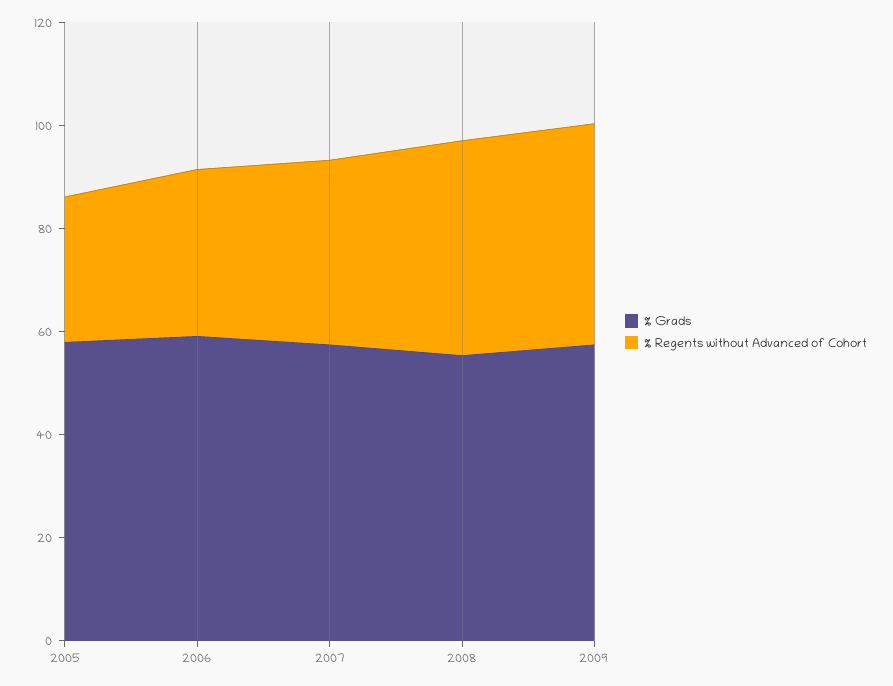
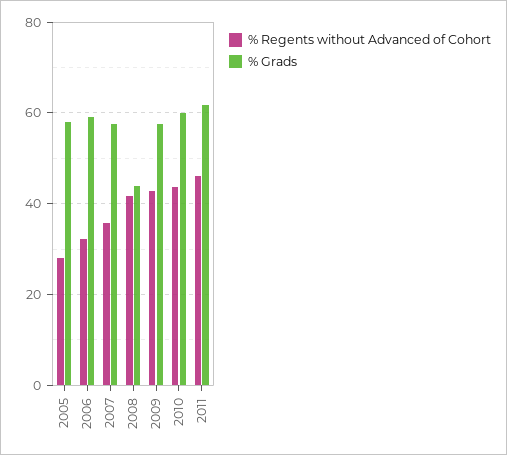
% Grads, 2008: 55 -> 44
% Regents without Advanced of Cohort, 2010: none -> 44
% Grads, 2010: none -> 60
% Regents without Advanced of Cohort, 2011: none -> 46
% Grads, 2011: none -> 62

